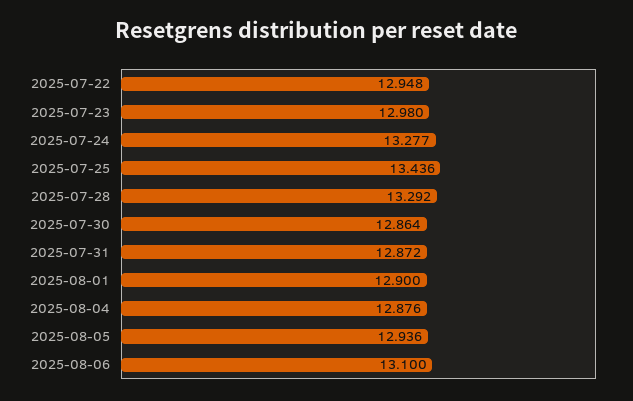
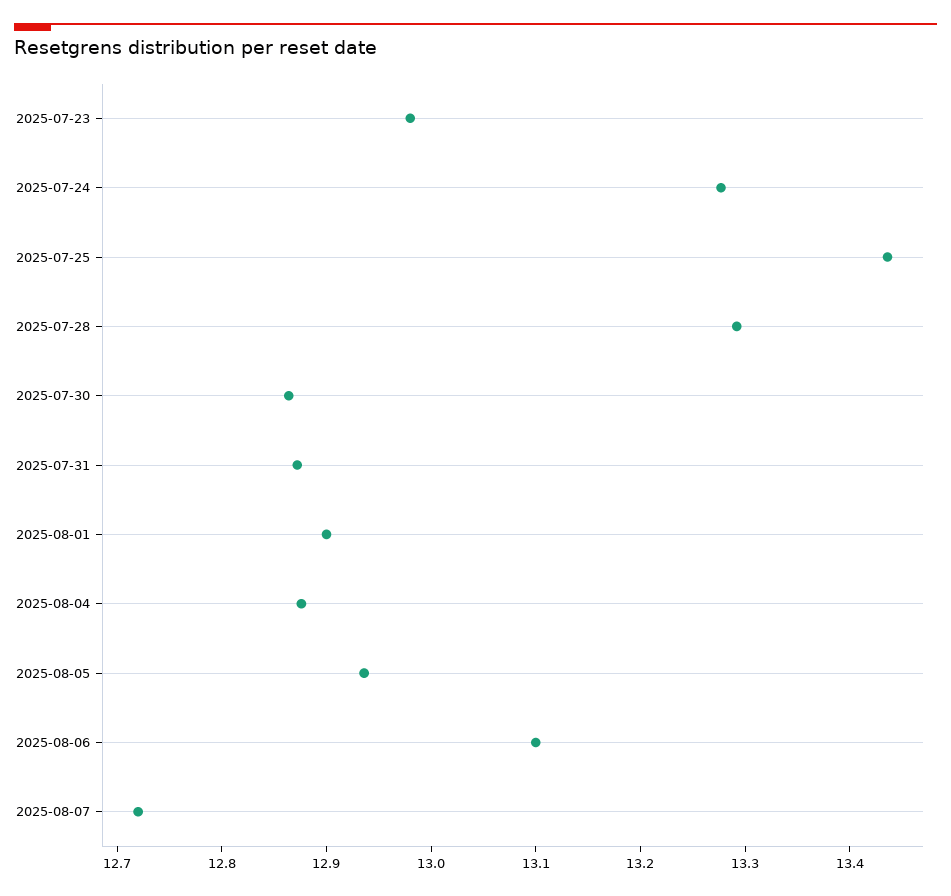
2025-07-22: 12.948 -> none
2025-08-07: none -> 12.72

